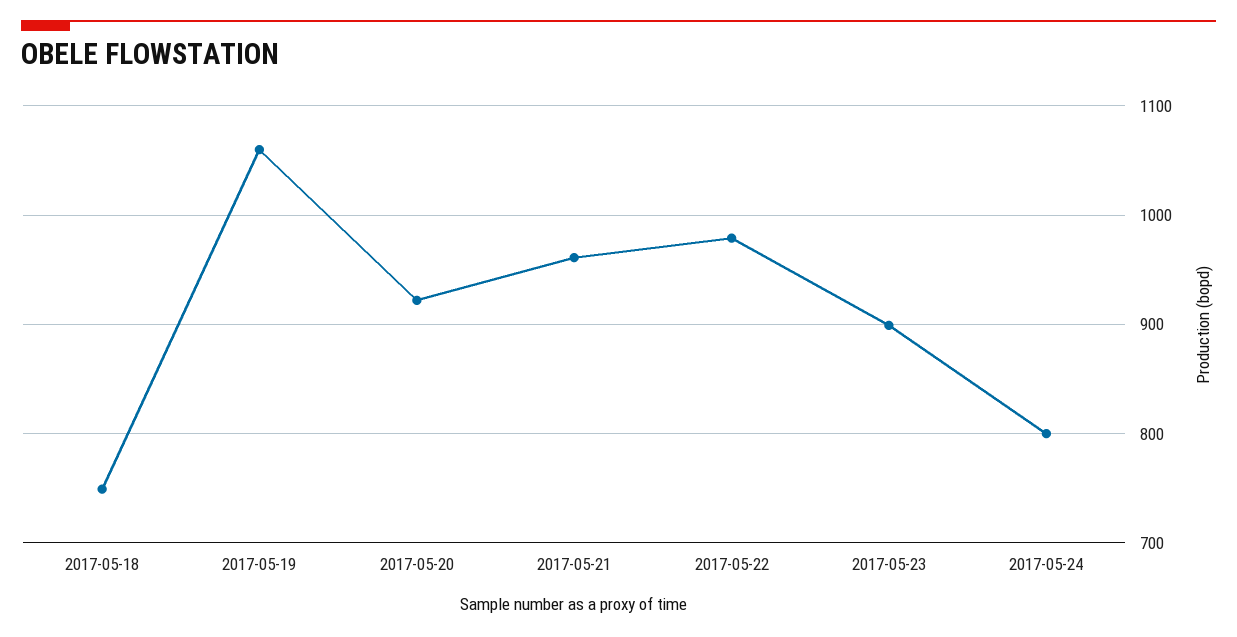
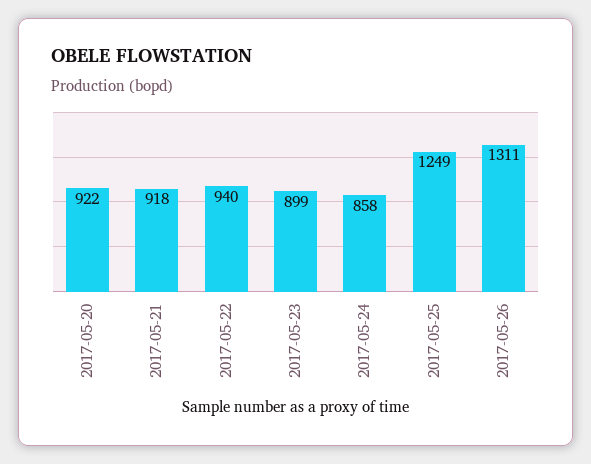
2017-05-18: 750 -> none
2017-05-19: 1060 -> none
2017-05-21: 960 -> 918
2017-05-22: 980 -> 940
2017-05-24: 800 -> 858
2017-05-25: none -> 1249
2017-05-26: none -> 1311

